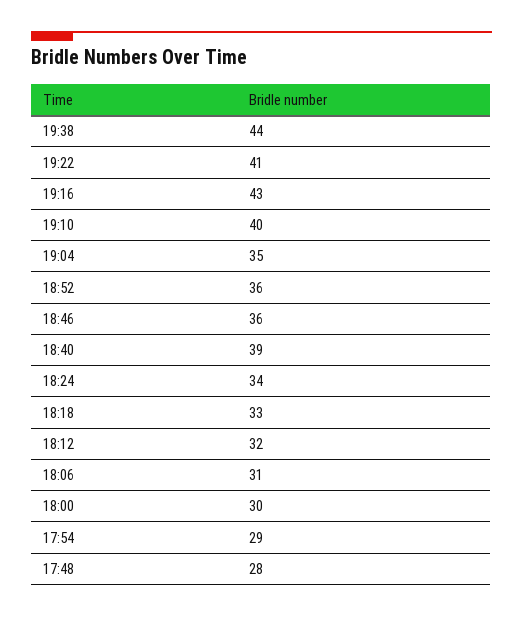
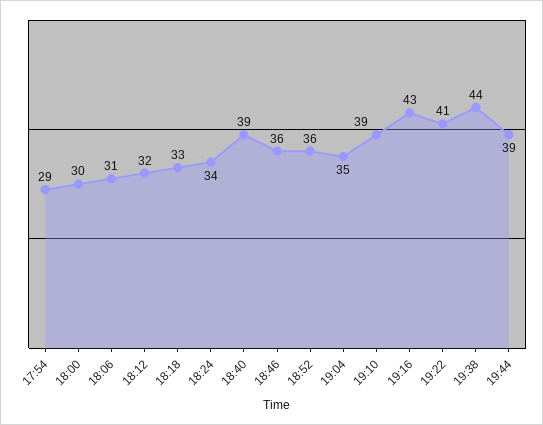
19:10: 40 -> 39
17:48: 28 -> none
19:44: none -> 39

